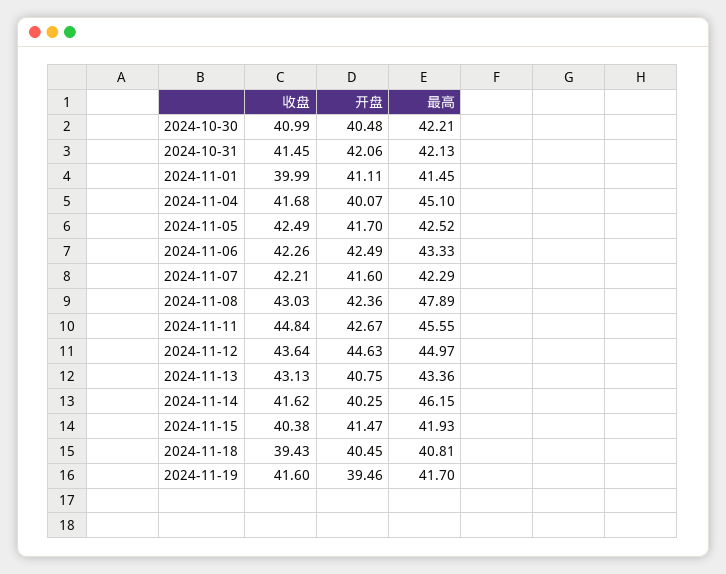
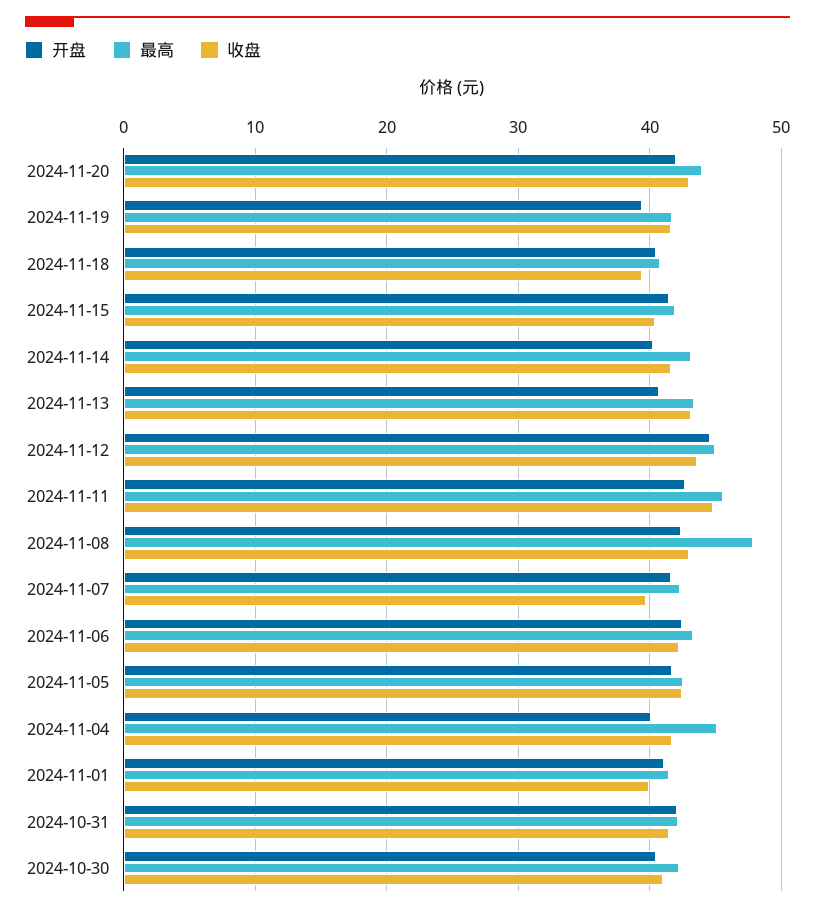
收盘, 2024-11-07: 42.21 -> 40
最高, 2024-11-14: 46.15 -> 43
开盘, 2024-11-20: none -> 42
最高, 2024-11-20: none -> 44
收盘, 2024-11-20: none -> 43

